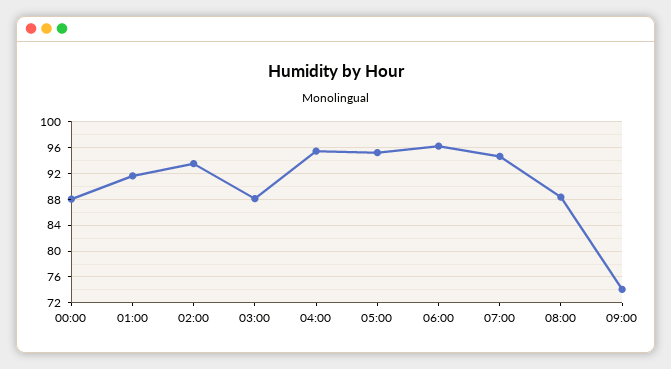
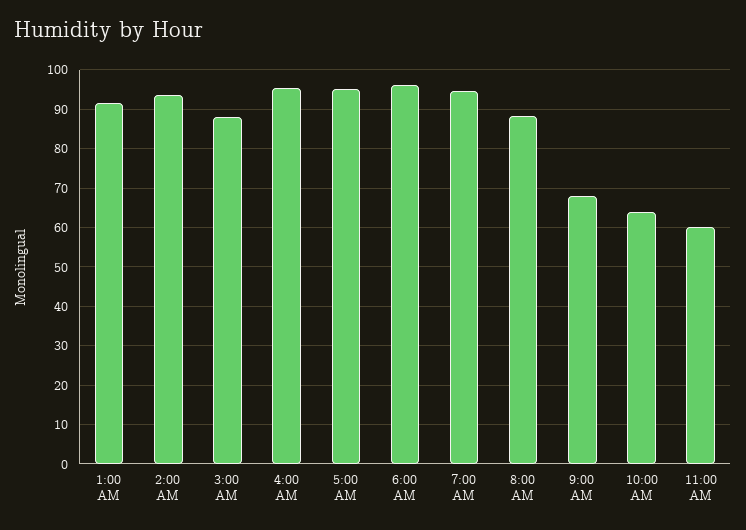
00:00: 88 -> none
09:00: 74 -> 68
10:00 AM: none -> 64
11:00 AM: none -> 60

